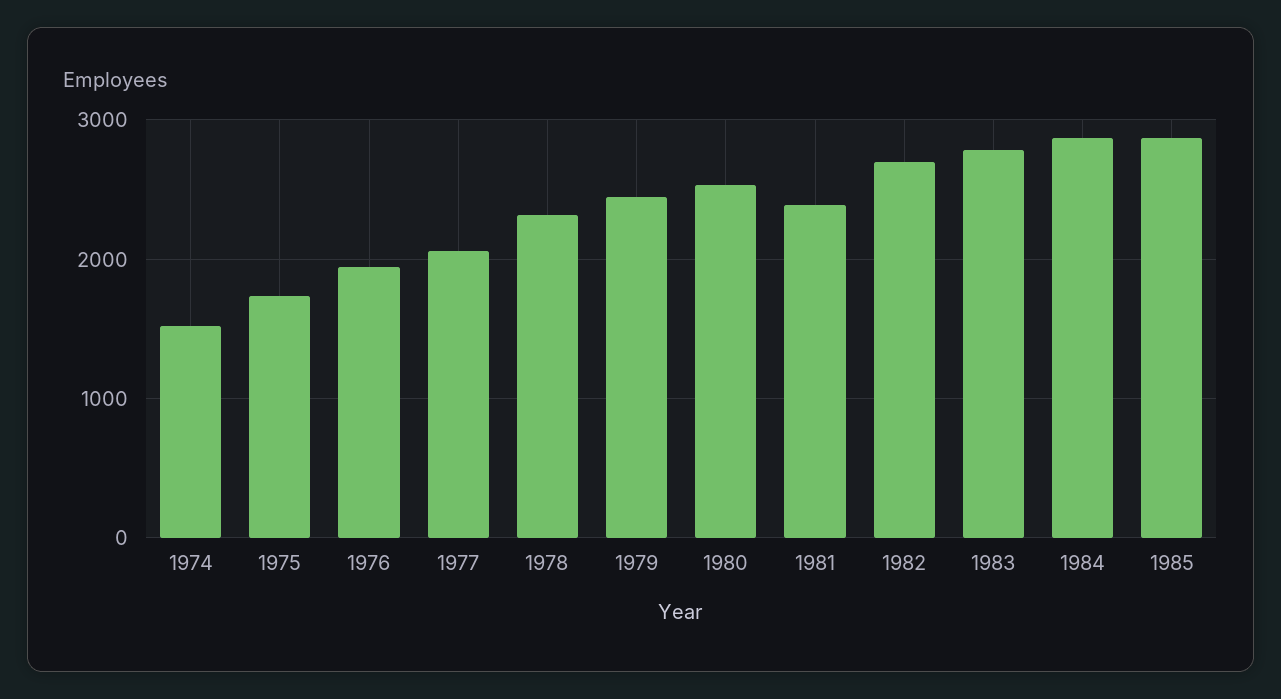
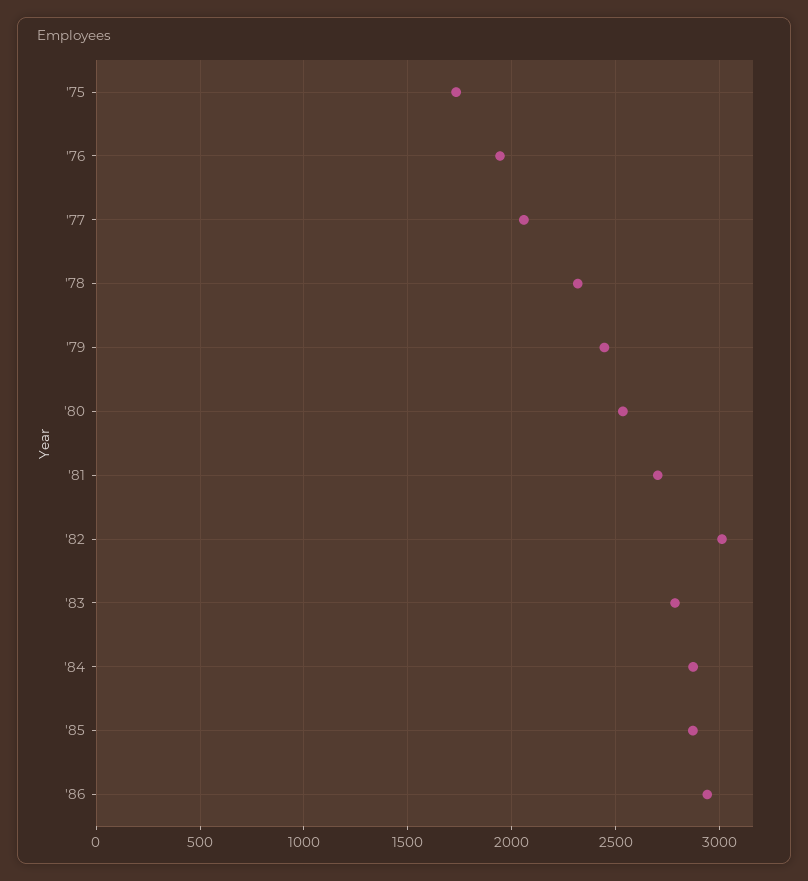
1974: 1500 -> none
1981: 2400 -> 2700
1982: 2700 -> 3000
'86: none -> 2950

